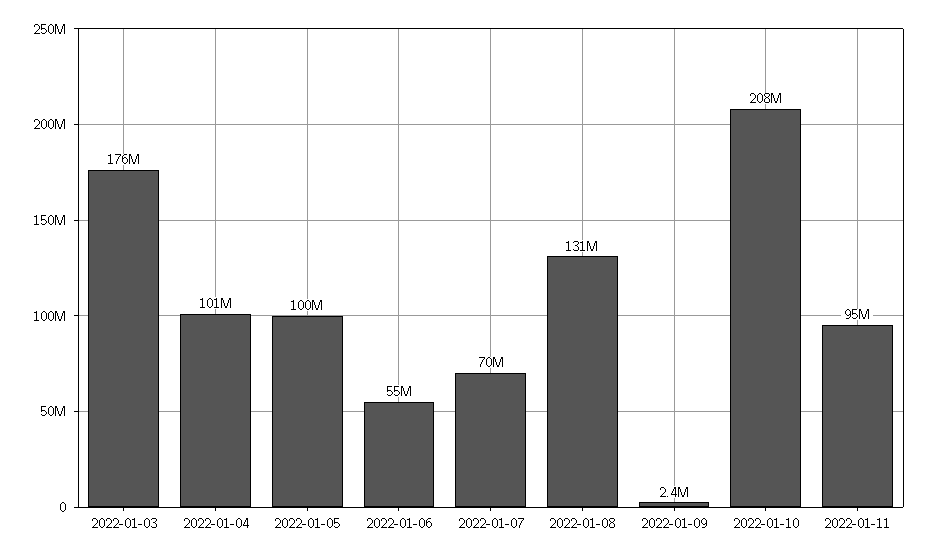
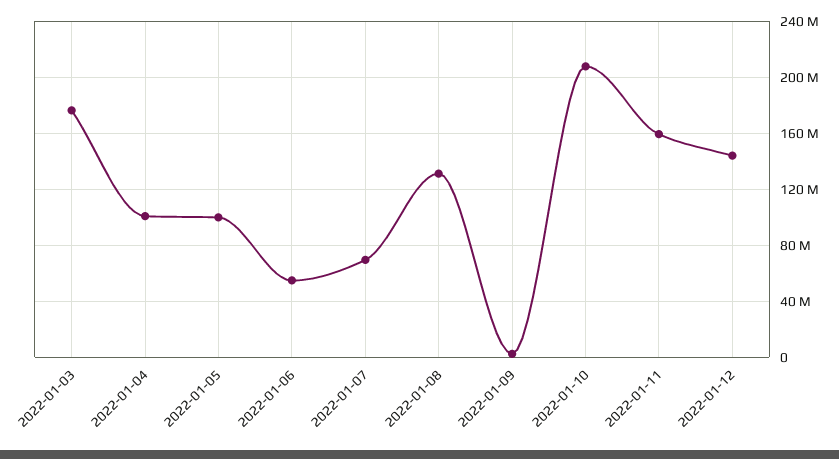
2022-01-11: 95000000 -> 160000000
2022-01-12: none -> 145000000

